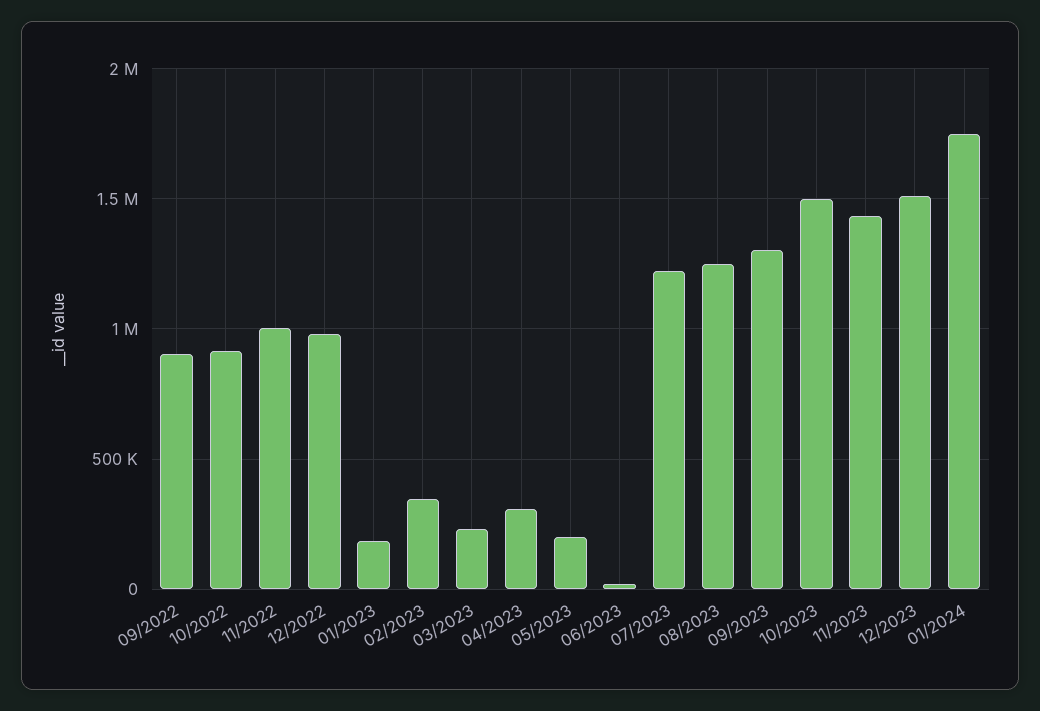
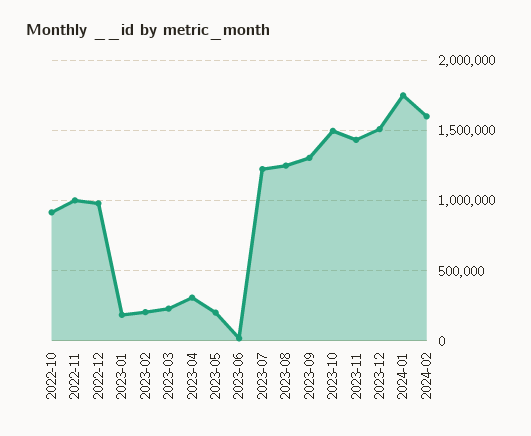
09/2022: 900000 -> none
02/2023: 350000 -> 200000
2024-02: none -> 1600000

